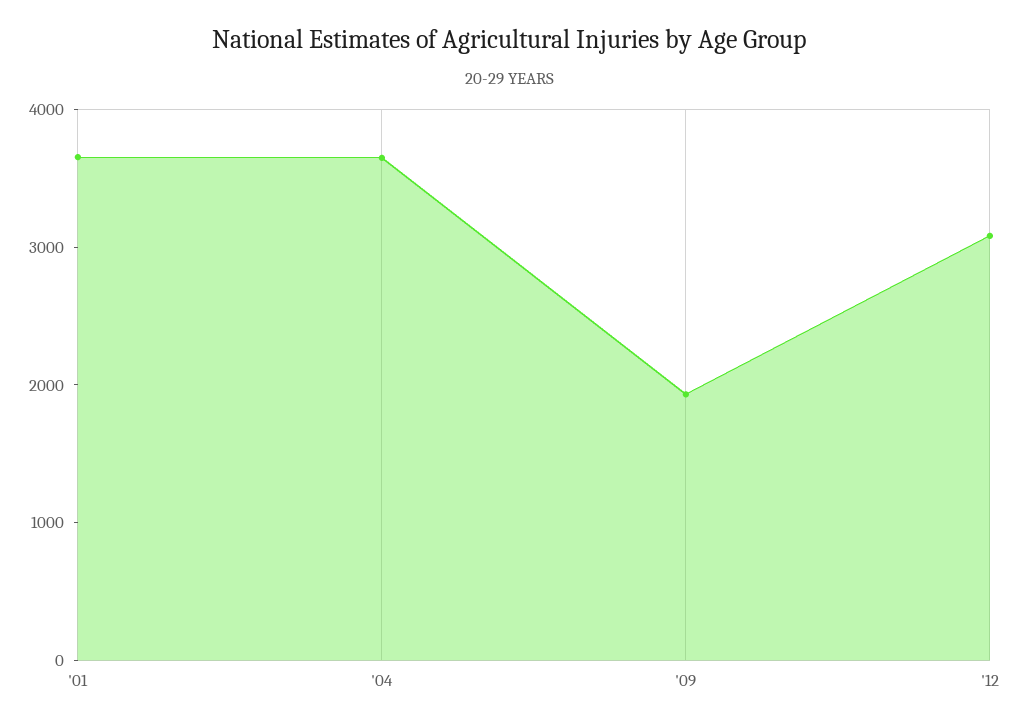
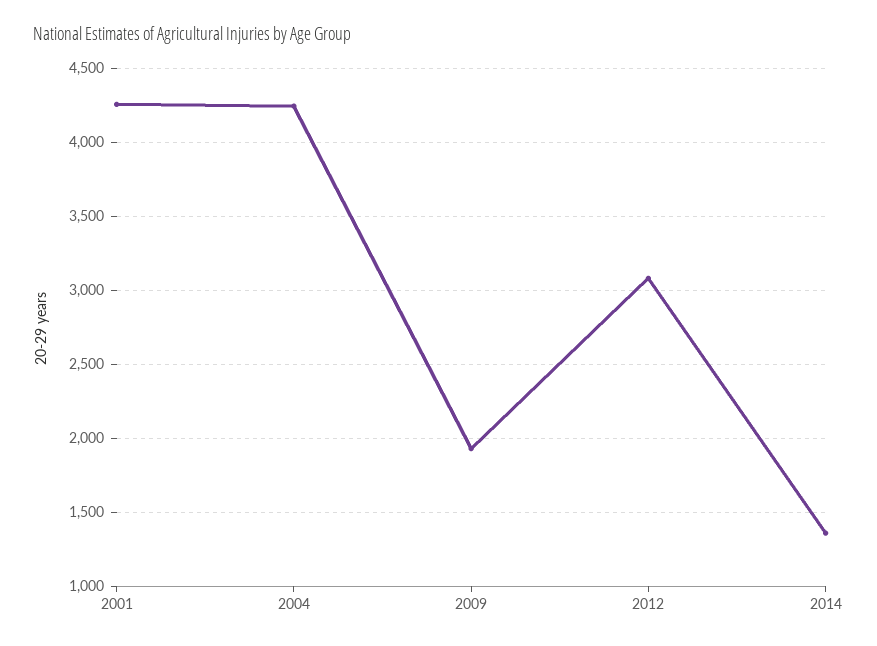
'01: 3600 -> 4250
'04: 3600 -> 4250
2014: none -> 1350

